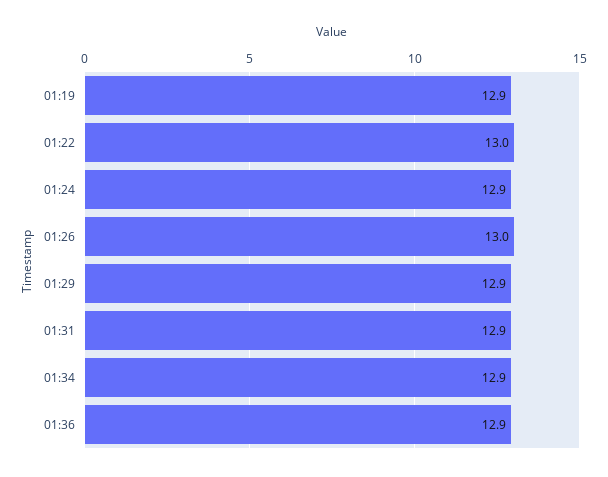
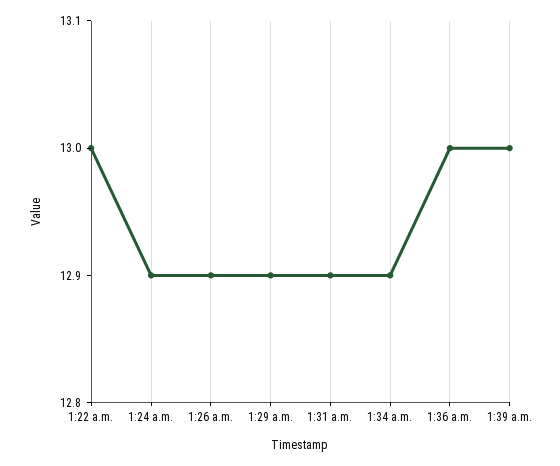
01:19: 12.9 -> none
01:26: 13 -> 12.9
01:36: 12.9 -> 13
1:39 a.m.: none -> 13

